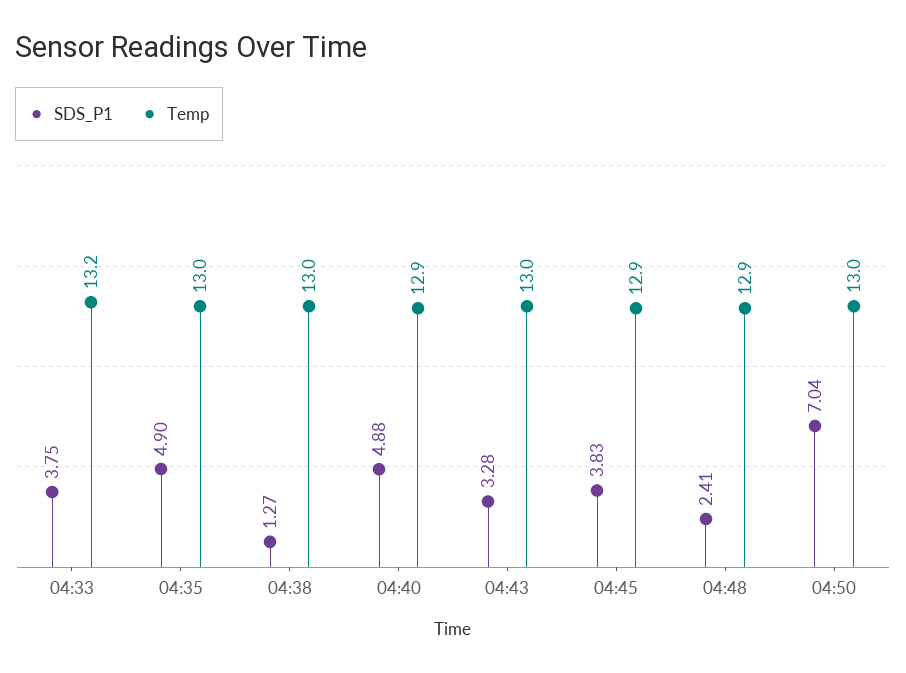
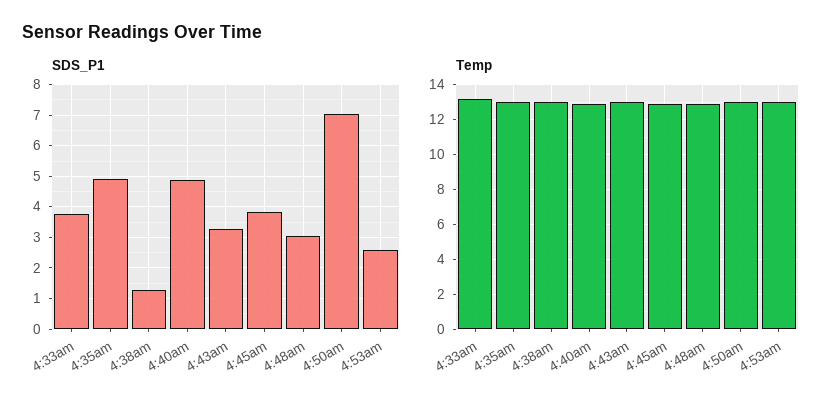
SDS_P1, 04:48: 2.41 -> 3
SDS_P1, 4:53am: none -> 2.6
Temp, 4:53am: none -> 13

